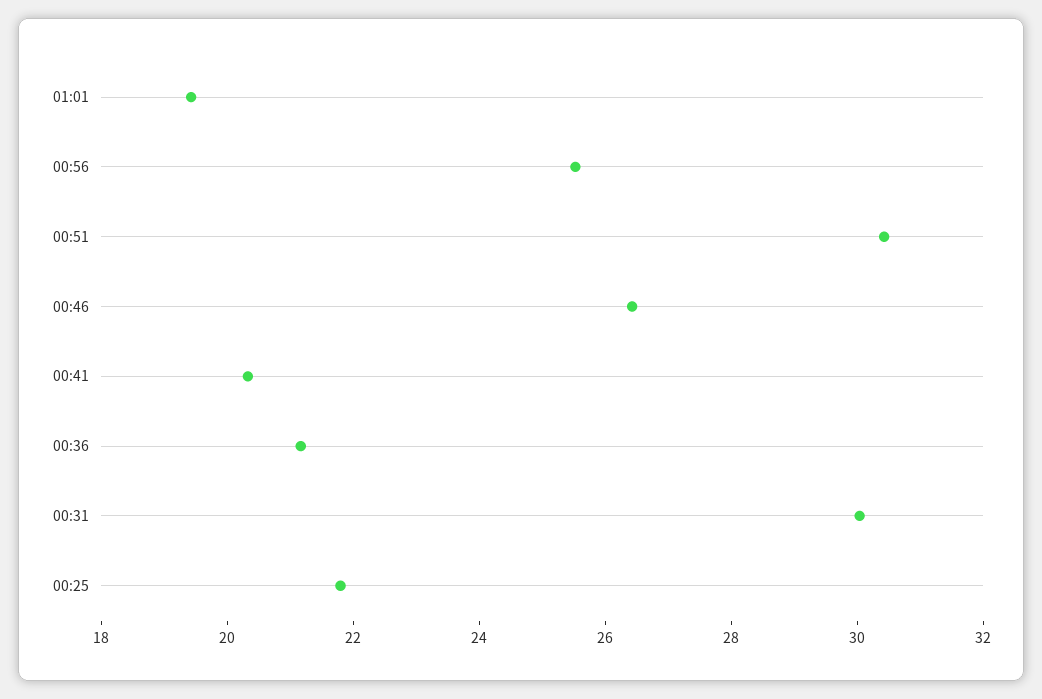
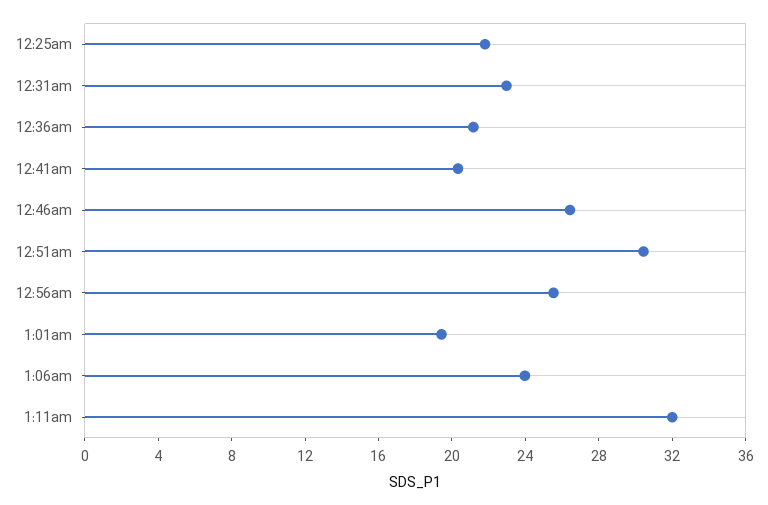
00:31: 30 -> 23
1:06am: none -> 24
1:11am: none -> 32

